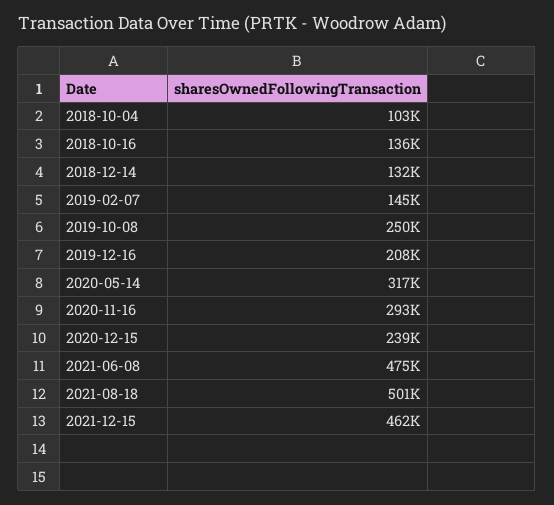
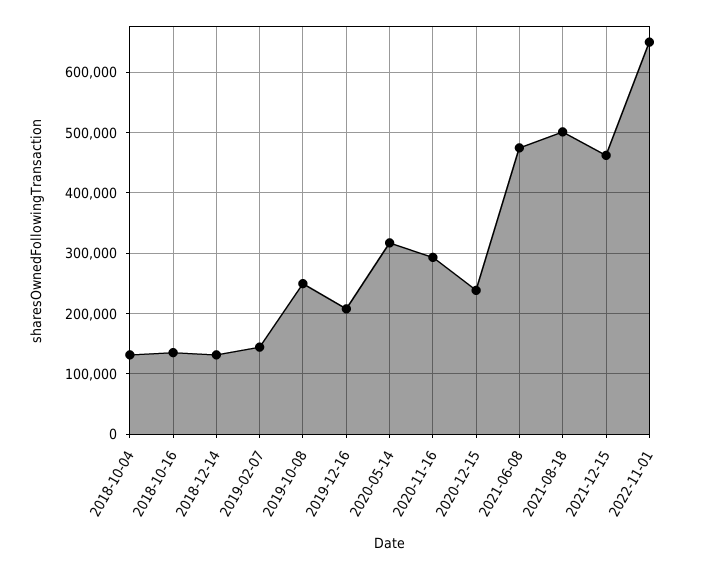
2018-10-04: 103000 -> 130000
2022-11-01: none -> 650000

